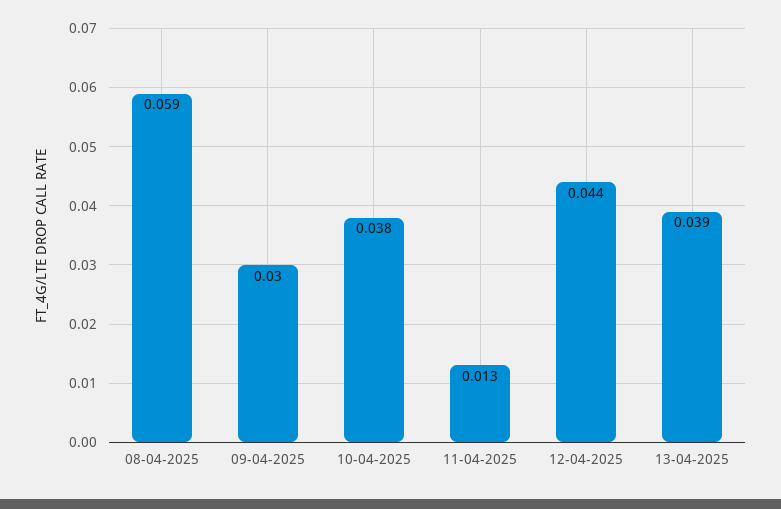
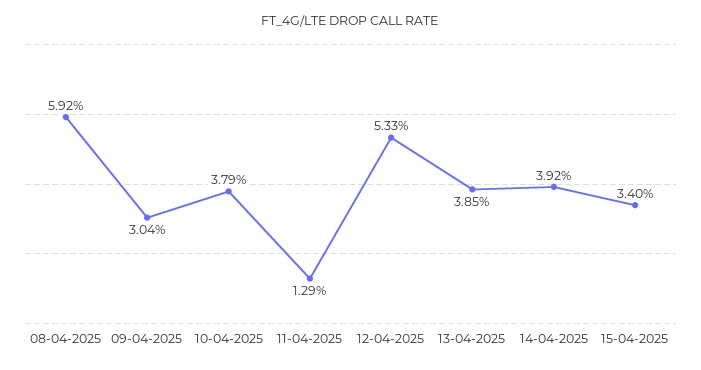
12-04-2025: 0.044 -> 0.0533
14-04-2025: none -> 0.0392
15-04-2025: none -> 0.034

